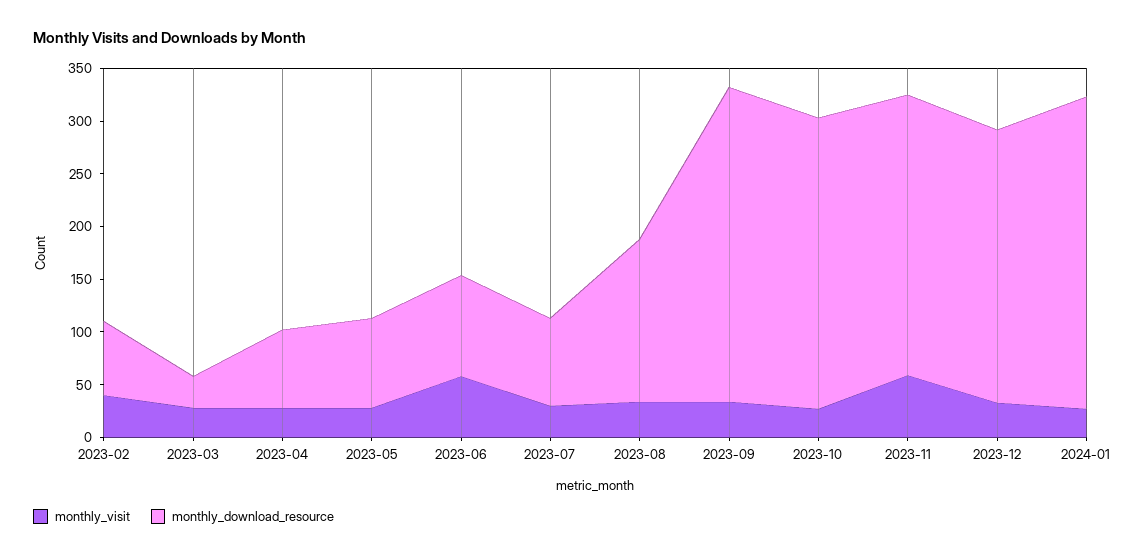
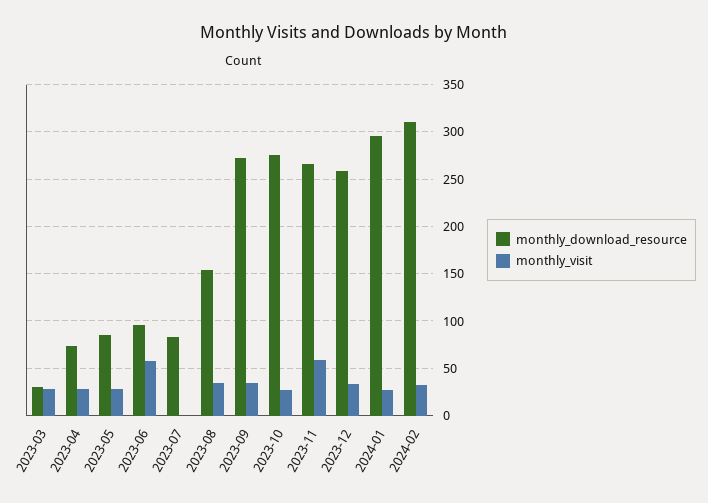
monthly_visit, 2023-02: 40 -> none
monthly_download_resource, 2023-02: 70 -> none
monthly_visit, 2023-07: 30 -> 0
monthly_download_resource, 2023-09: 300 -> 270
monthly_download_resource, 2024-02: none -> 310
monthly_visit, 2024-02: none -> 30

